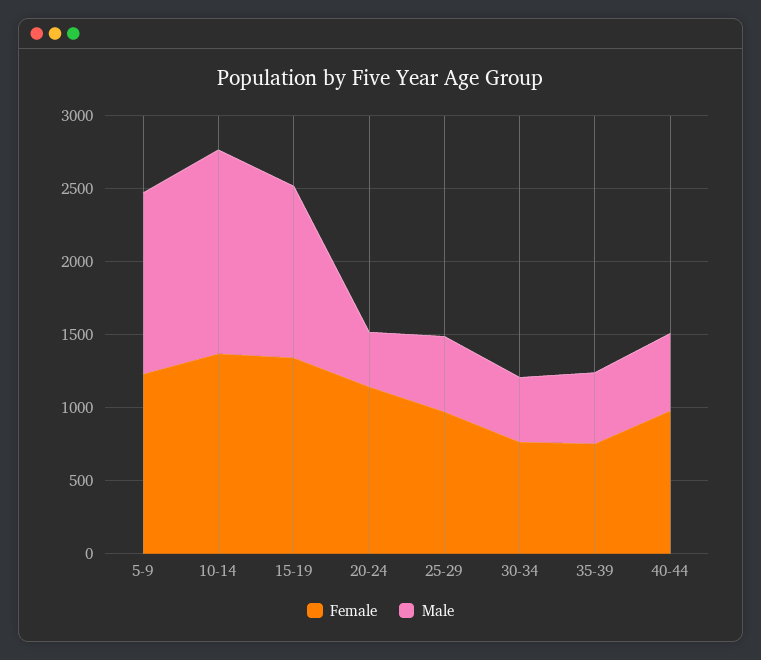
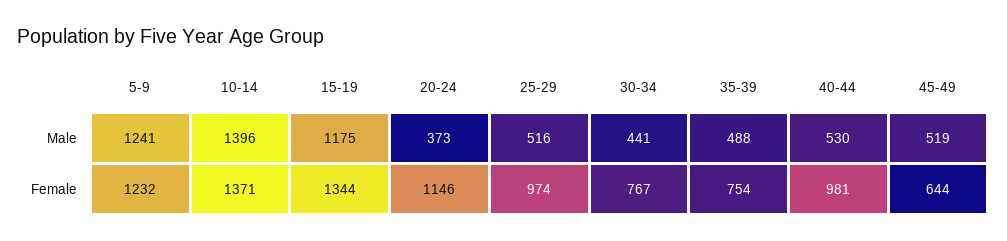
Male, 45-49: none -> 519
Female, 45-49: none -> 644

